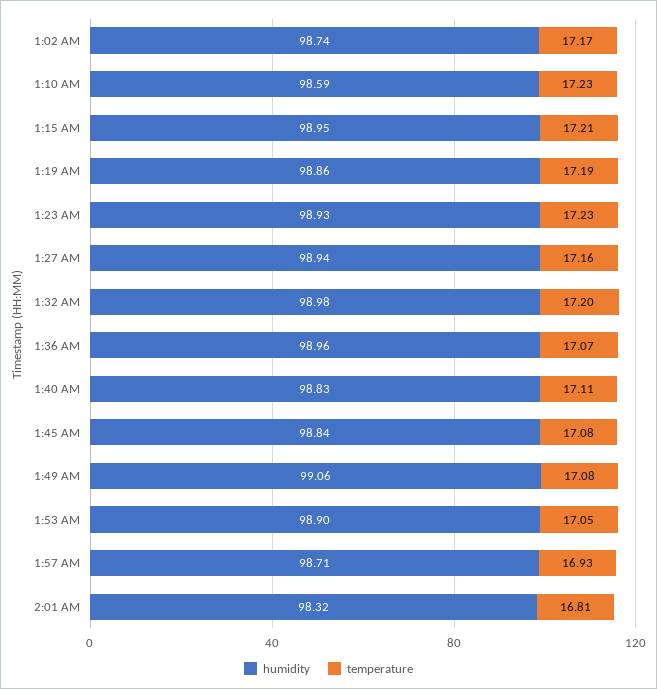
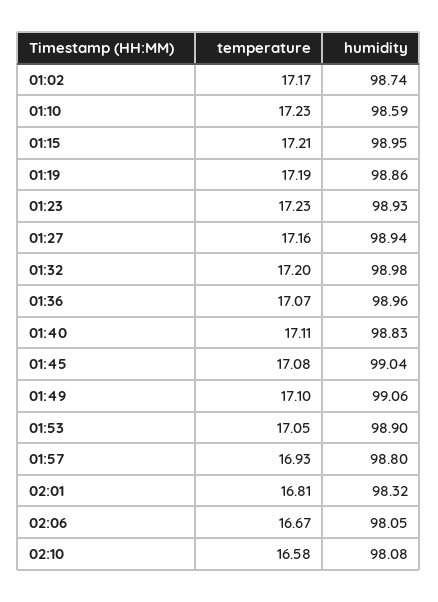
humidity, 1:45 AM: 98.84 -> 99.04
temperature, 1:49 AM: 17.08 -> 17.1
humidity, 1:57 AM: 98.71 -> 98.8
temperature, 02:06: none -> 16.67
humidity, 02:06: none -> 98.05
temperature, 02:10: none -> 16.58
humidity, 02:10: none -> 98.08

